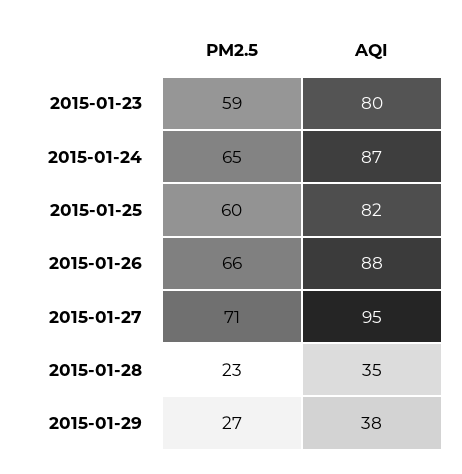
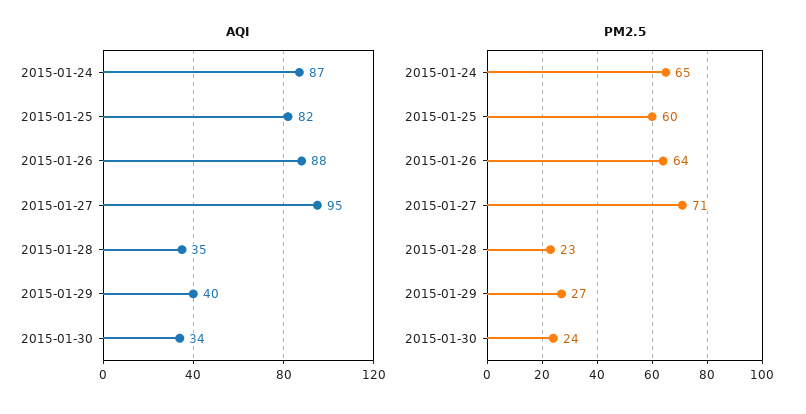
PM2.5, 2015-01-23: 59 -> none
AQI, 2015-01-23: 80 -> none
PM2.5, 2015-01-26: 66 -> 64
AQI, 2015-01-29: 38 -> 40
AQI, 2015-01-30: none -> 34
PM2.5, 2015-01-30: none -> 24

